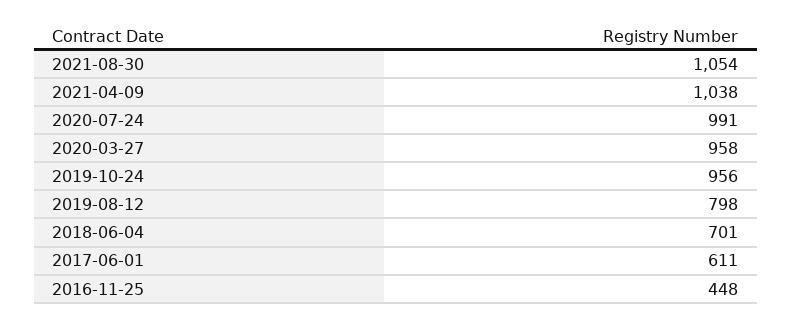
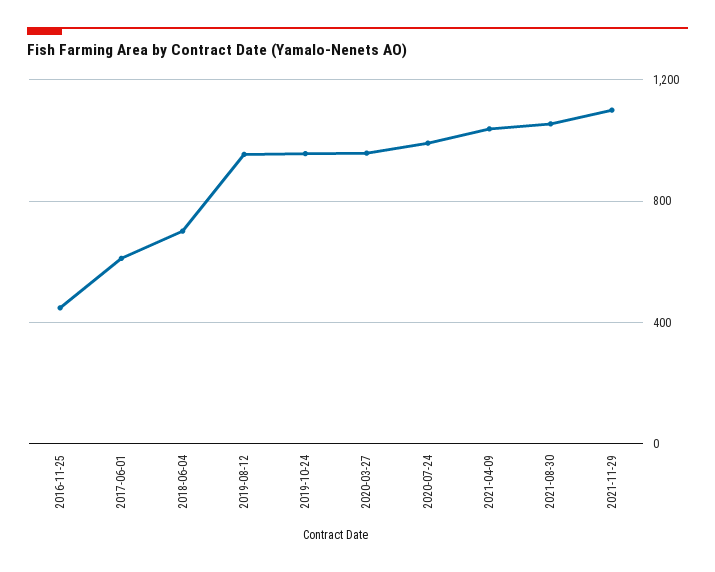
2019-08-12: 798 -> 950
2021-11-29: none -> 1100

